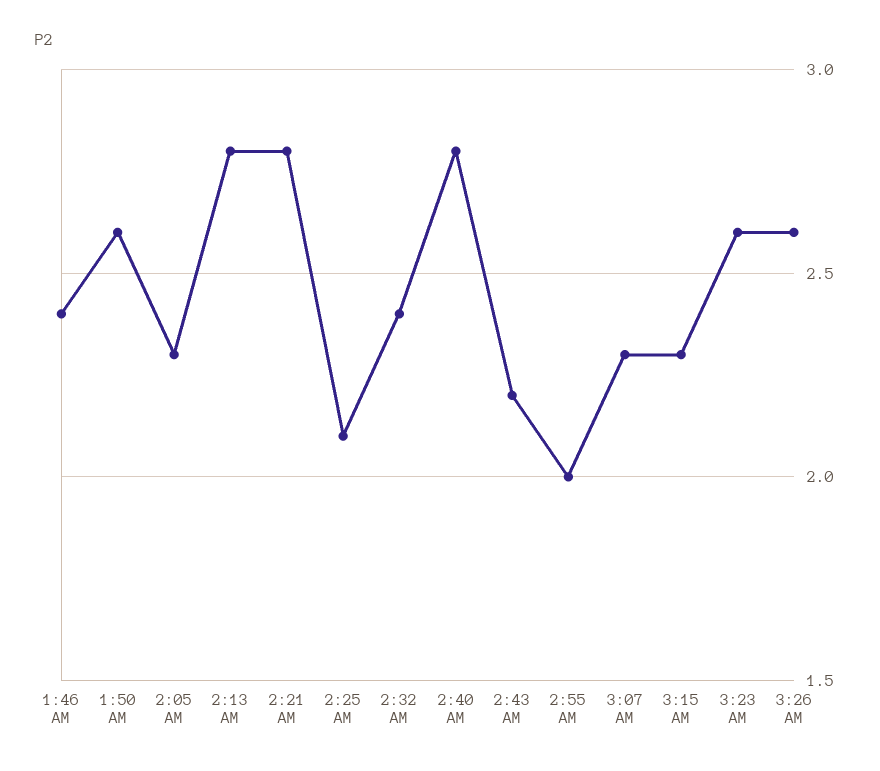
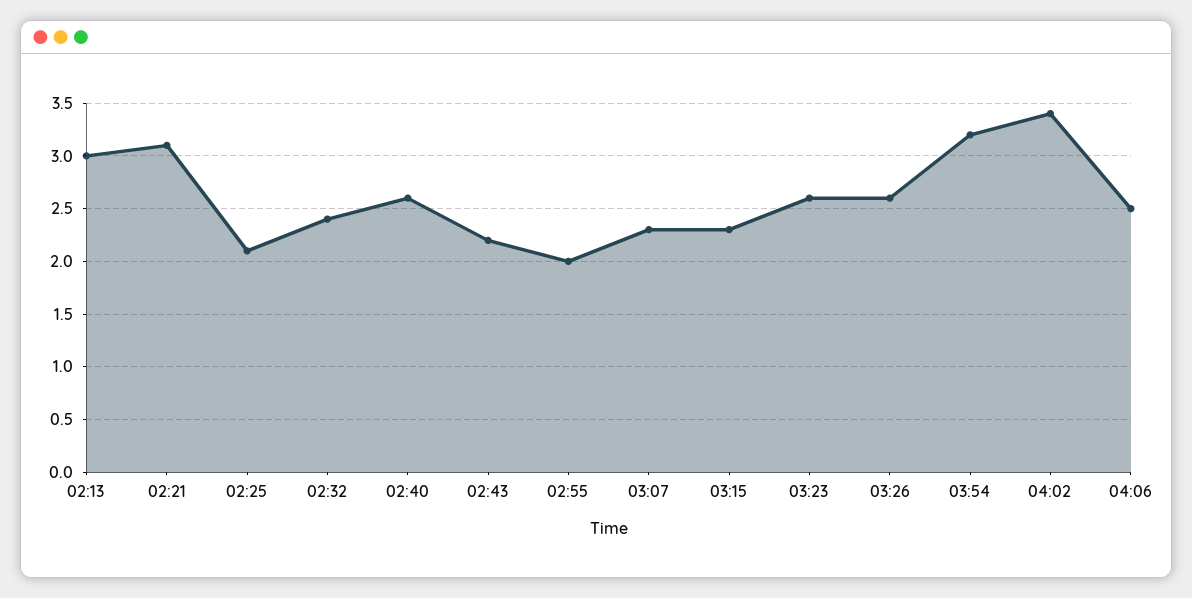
1:46 AM: 2.4 -> none
1:50 AM: 2.6 -> none
2:05 AM: 2.3 -> none
2:13 AM: 2.8 -> 3
2:21 AM: 2.8 -> 3.1
2:40 AM: 2.8 -> 2.6
03:54: none -> 3.2
04:02: none -> 3.4
04:06: none -> 2.5

